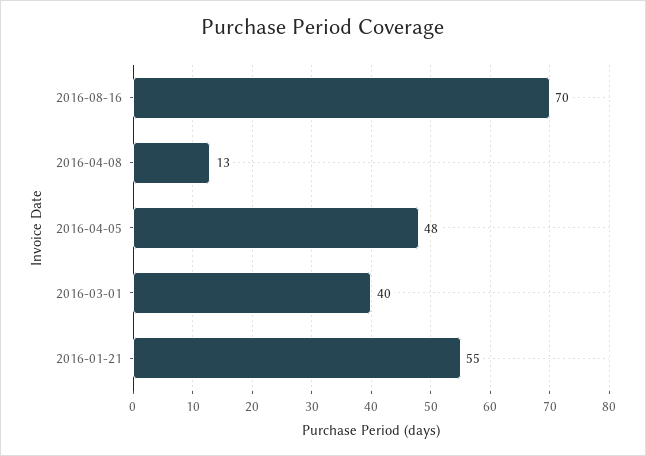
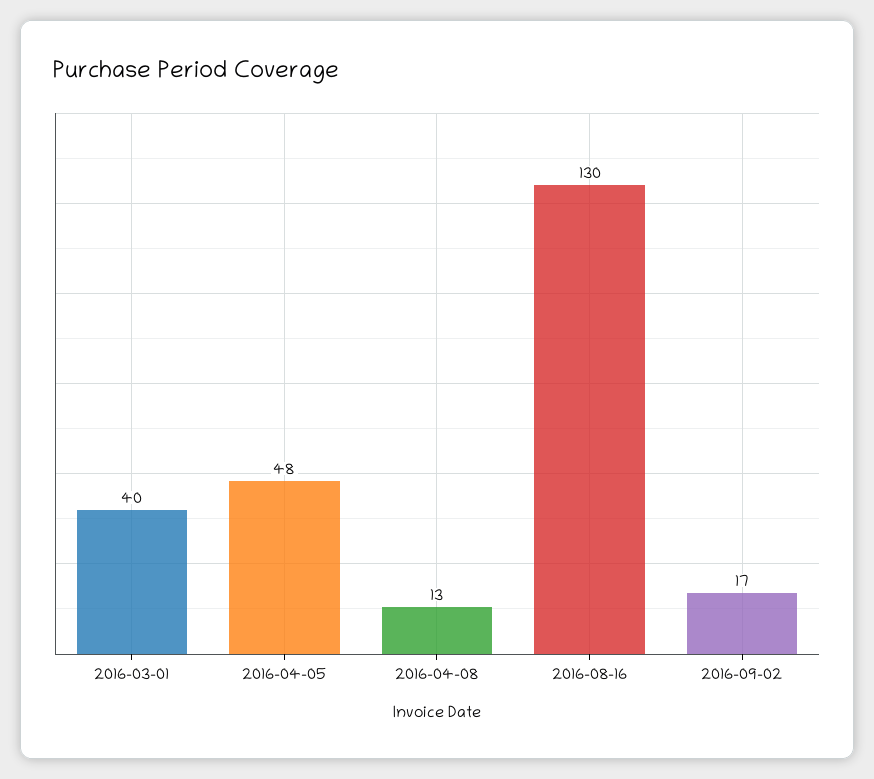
2016-08-16: 70 -> 130
2016-01-21: 55 -> none
2016-09-02: none -> 17

